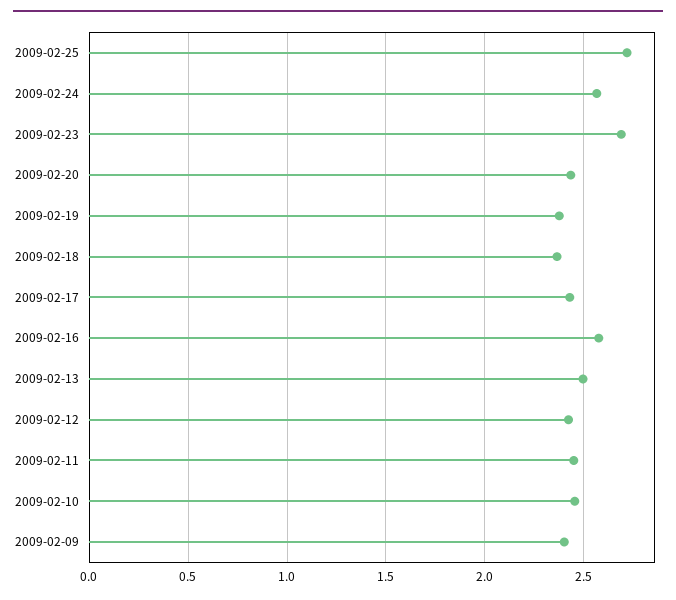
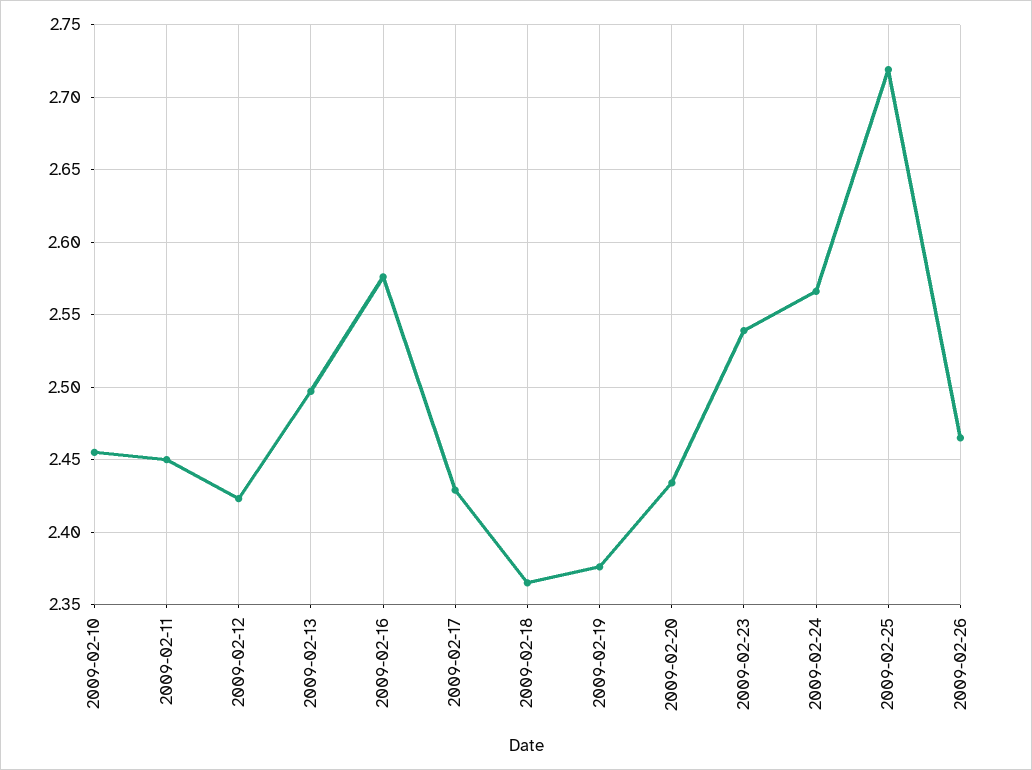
2009-02-23: 2.7 -> 2.54
2009-02-09: 2.4 -> none
2009-02-26: none -> 2.465

